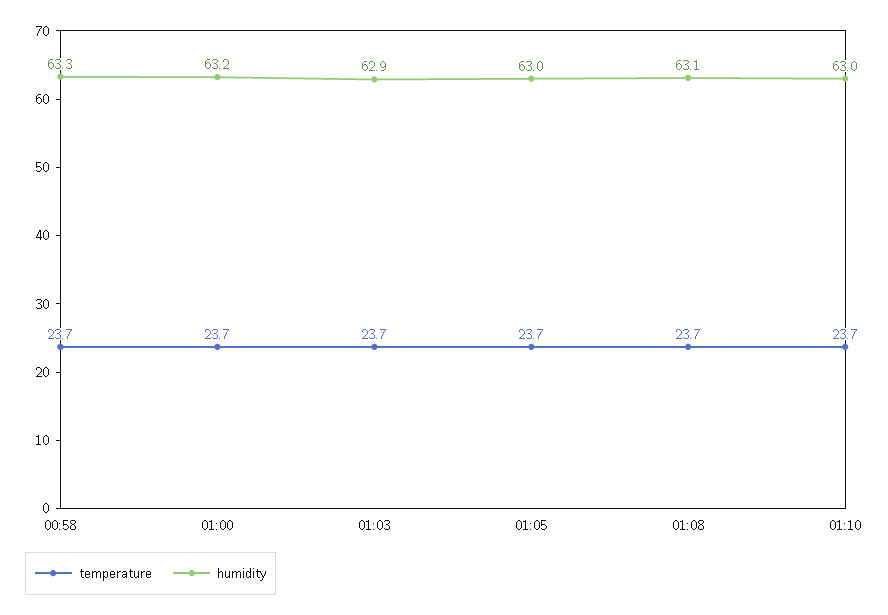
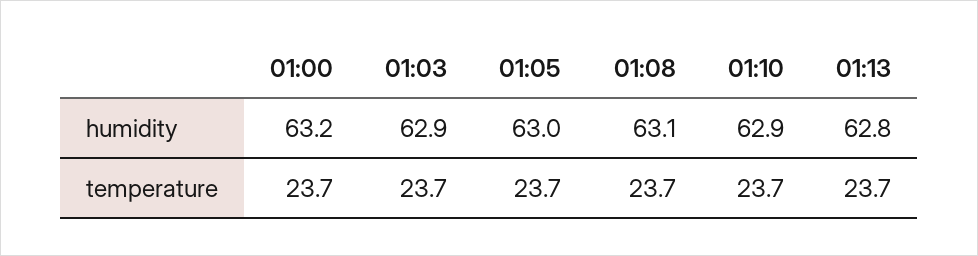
temperature, 00:58: 23.7 -> none
humidity, 00:58: 63.3 -> none
humidity, 01:10: 63 -> 62.9
humidity, 01:13: none -> 62.8
temperature, 01:13: none -> 23.7

